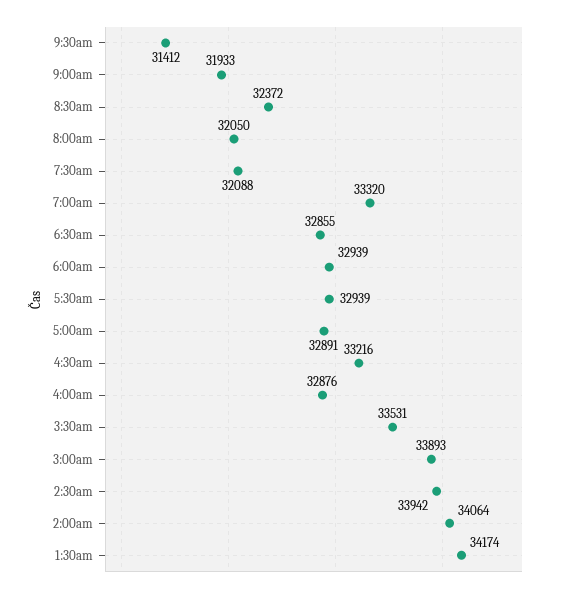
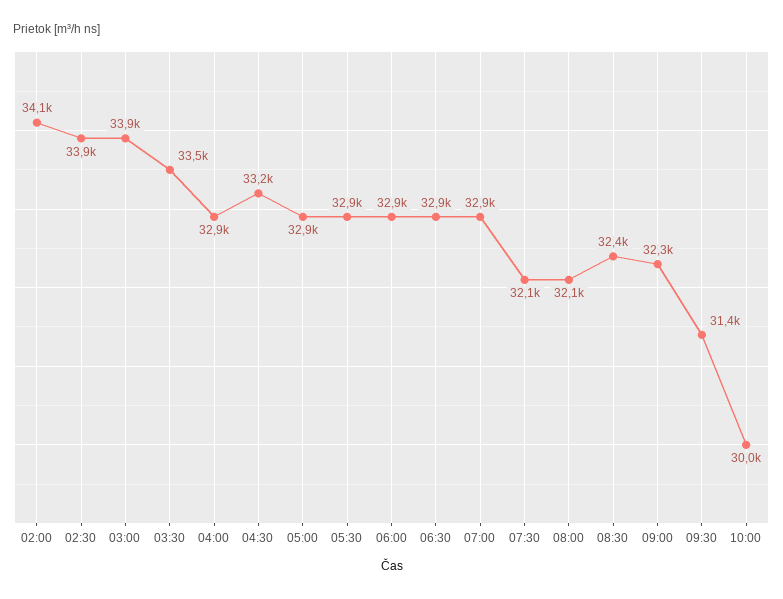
9:00am: 31933 -> 32300
7:00am: 33320 -> 32900
1:30am: 34174 -> none
10:00: none -> 30000

